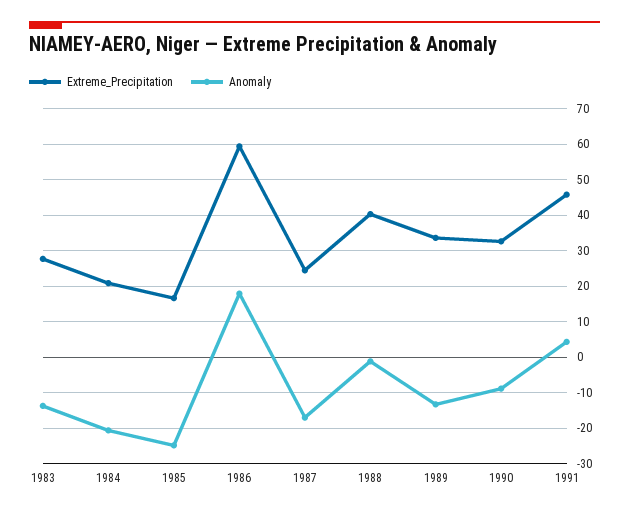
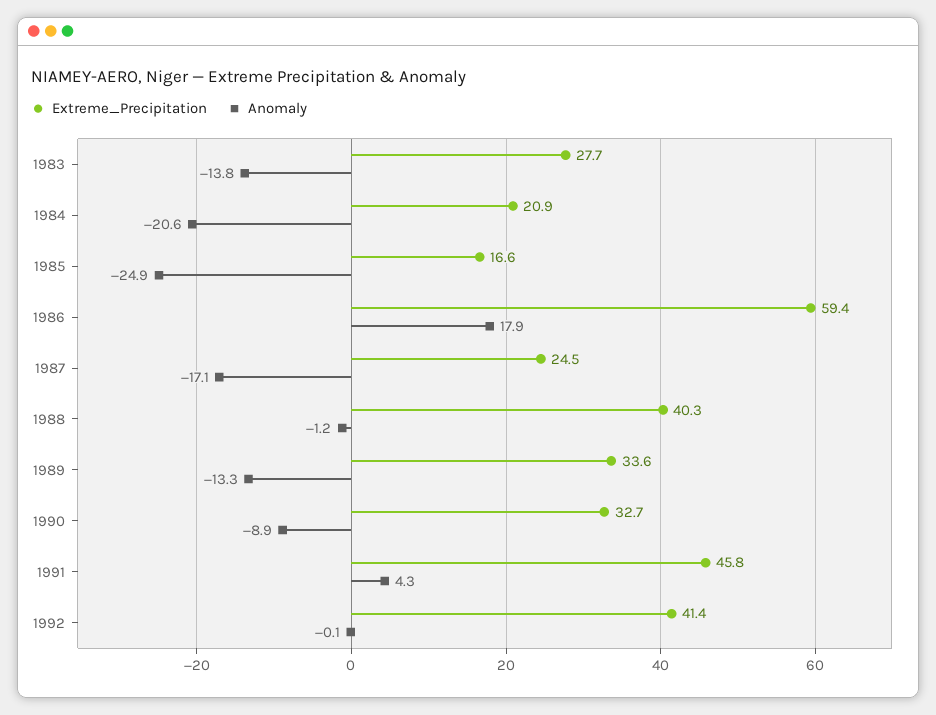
Extreme_Precipitation, 1992: none -> 41.4
Anomaly, 1992: none -> -0.1

